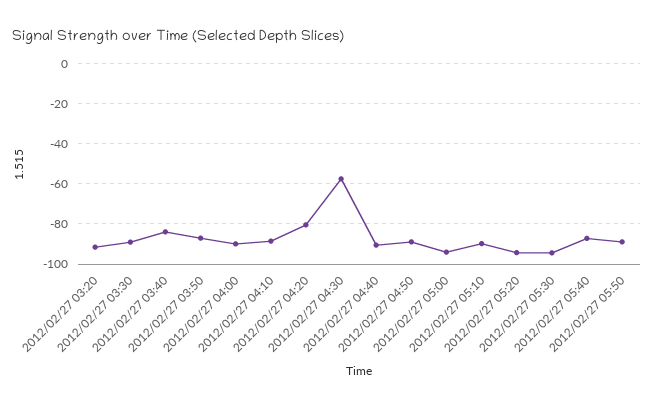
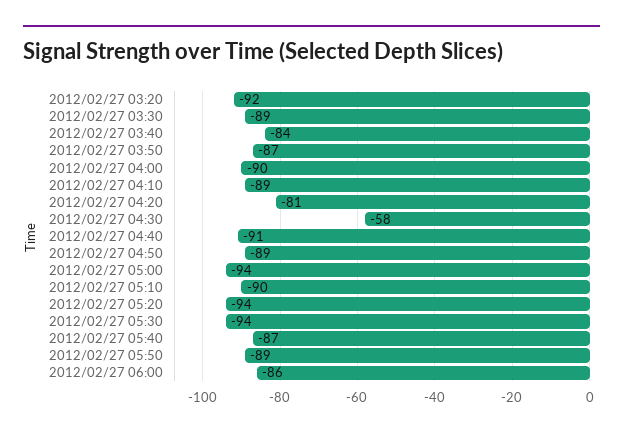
2012/02/27 06:00: none -> -86

